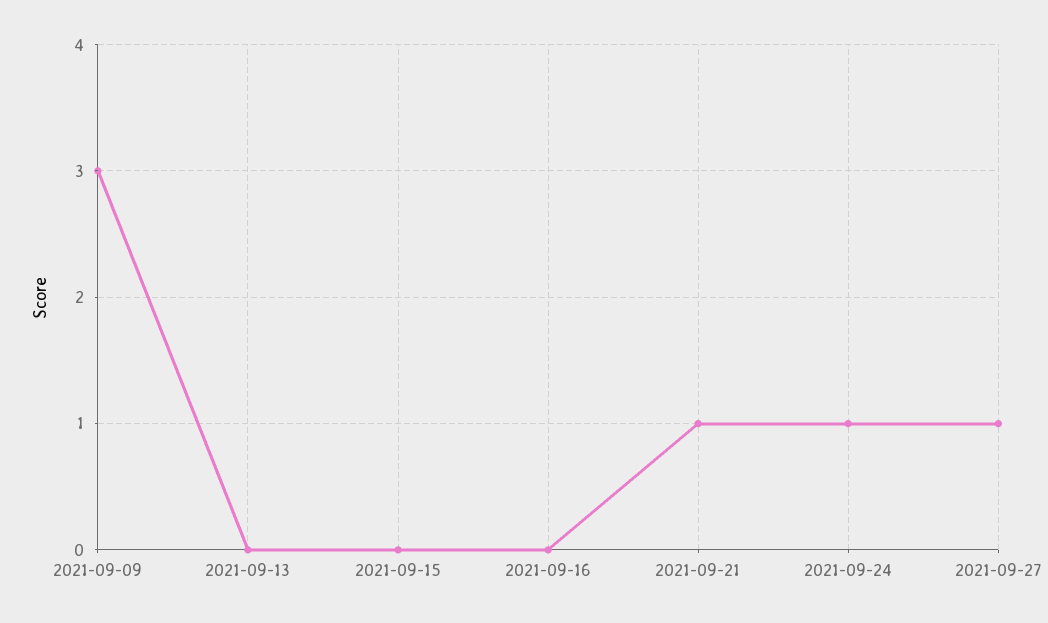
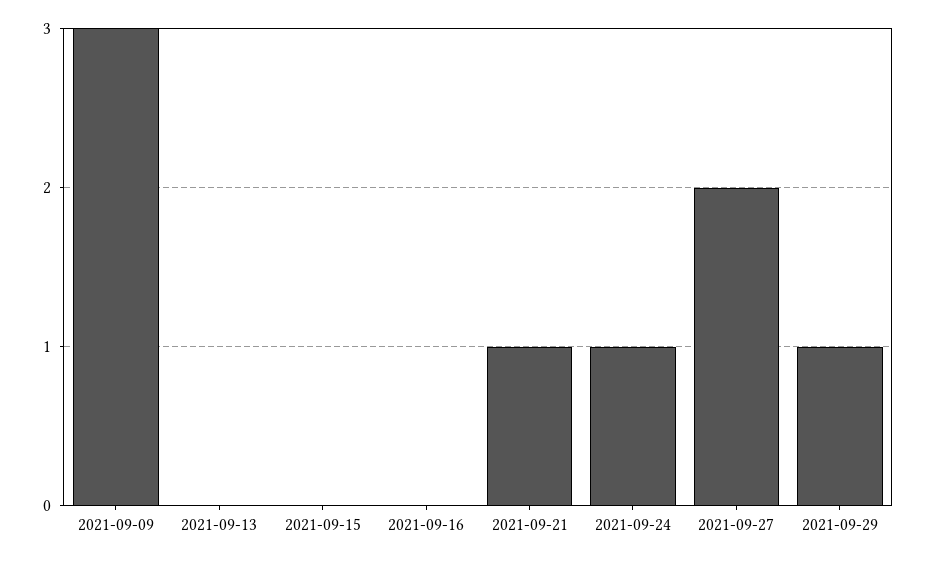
2021-09-27: 1 -> 2
2021-09-29: none -> 1

